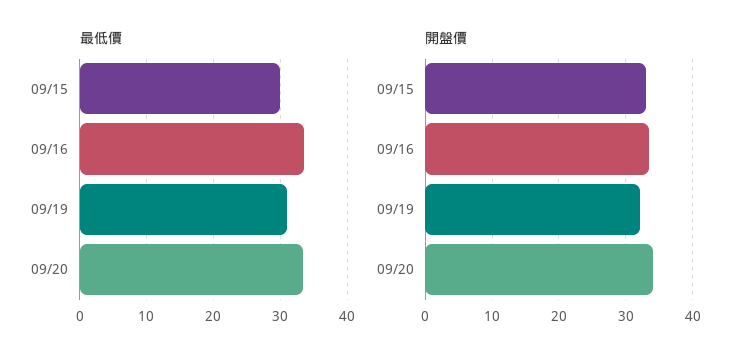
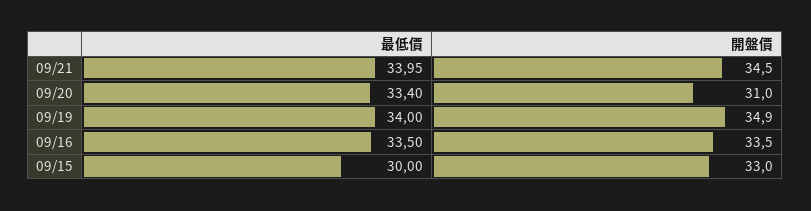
最低價, 09/19: 31 -> 34
開盤價, 09/19: 32 -> 34.9
開盤價, 09/20: 34 -> 31
最低價, 09/21: none -> 33.95
開盤價, 09/21: none -> 34.5

